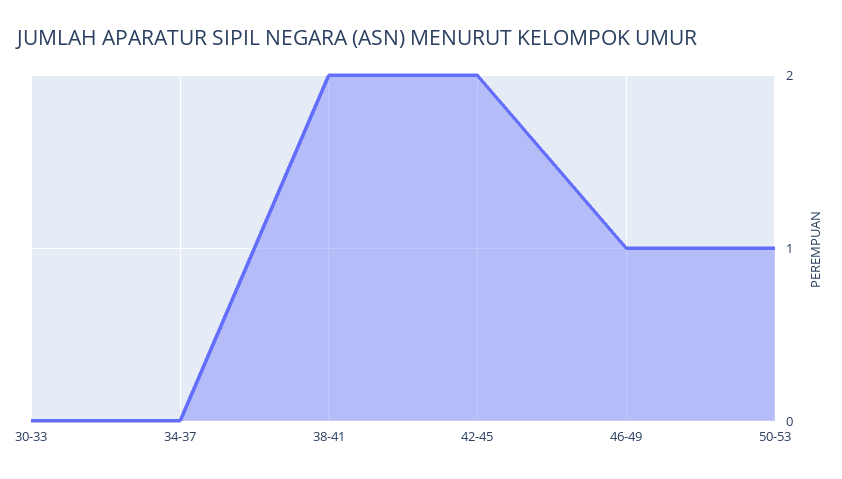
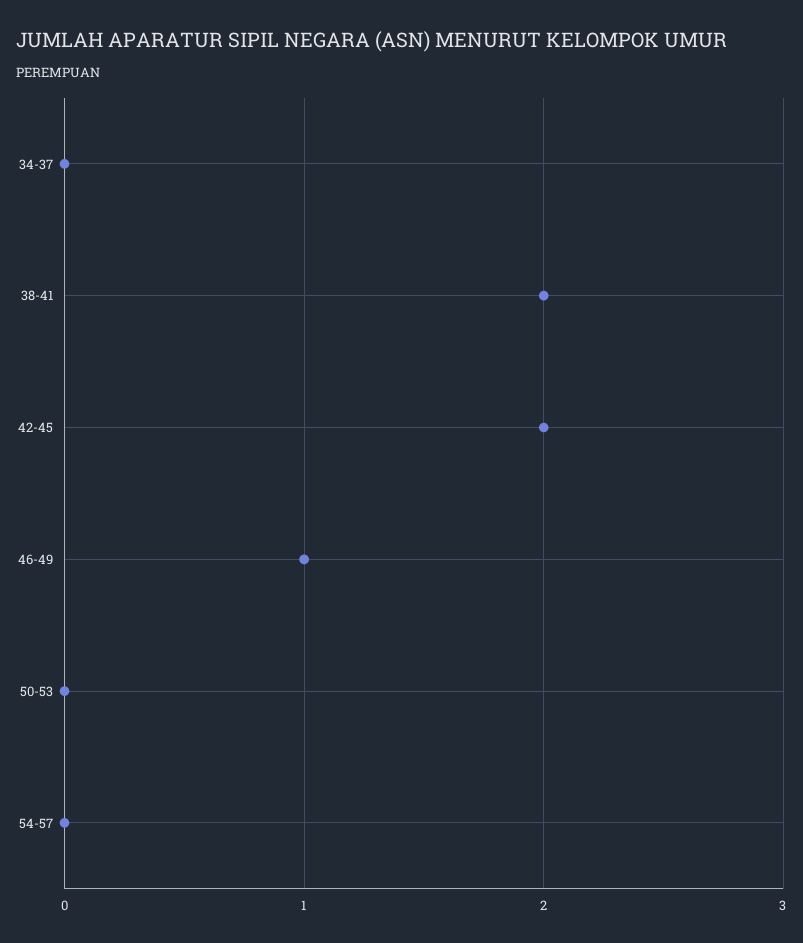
30-33: 0 -> none
50-53: 1 -> 0
54-57: none -> 0

